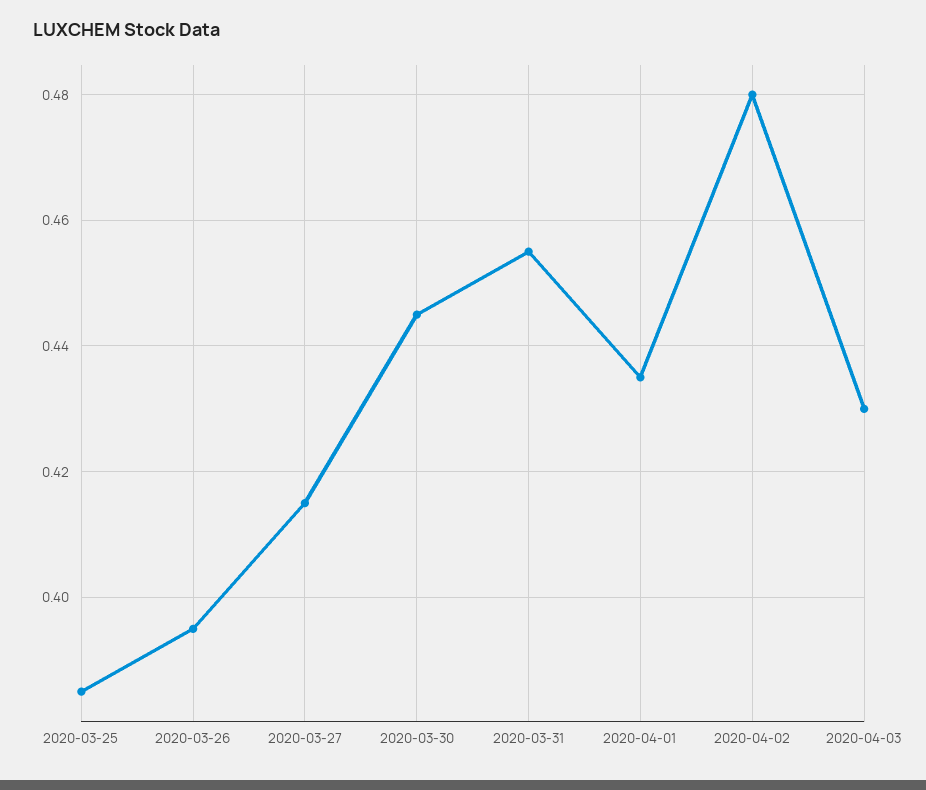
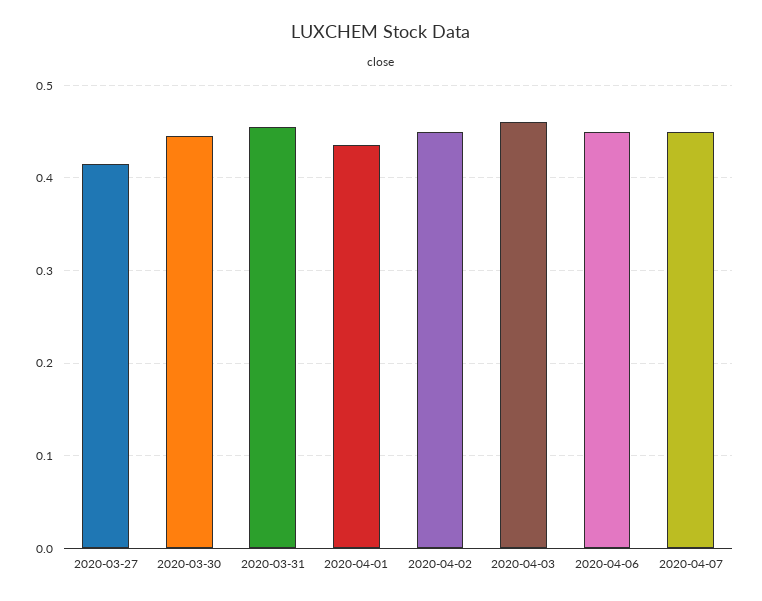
2020-03-25: 0.385 -> none
2020-03-26: 0.395 -> none
2020-04-02: 0.48 -> 0.45
2020-04-03: 0.43 -> 0.46
2020-04-06: none -> 0.45
2020-04-07: none -> 0.45

